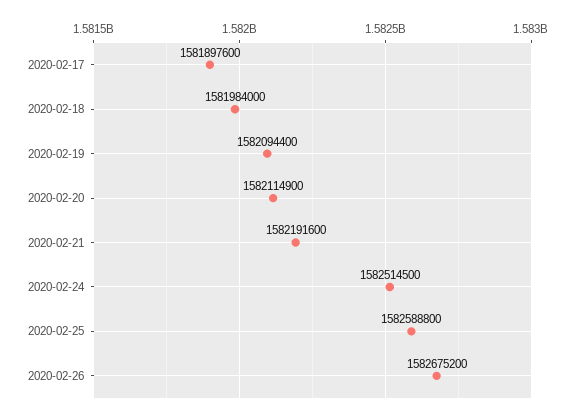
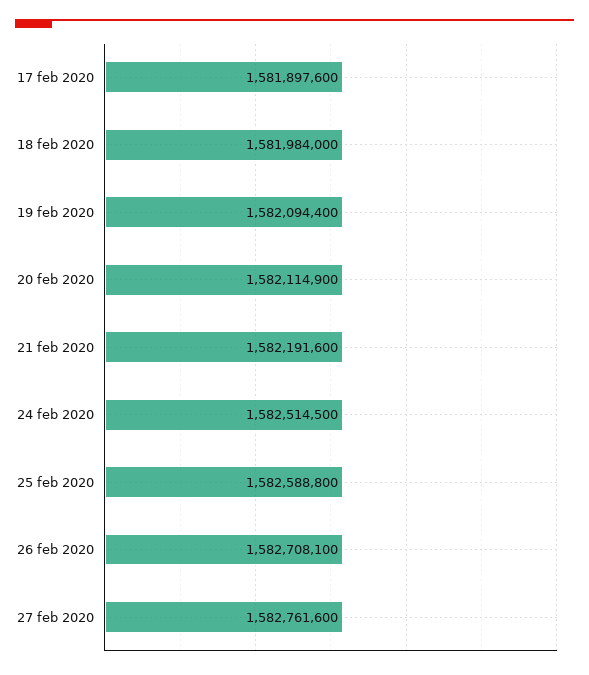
2020-02-26: 1582675200 -> 1582708100
27 feb 2020: none -> 1582761600

